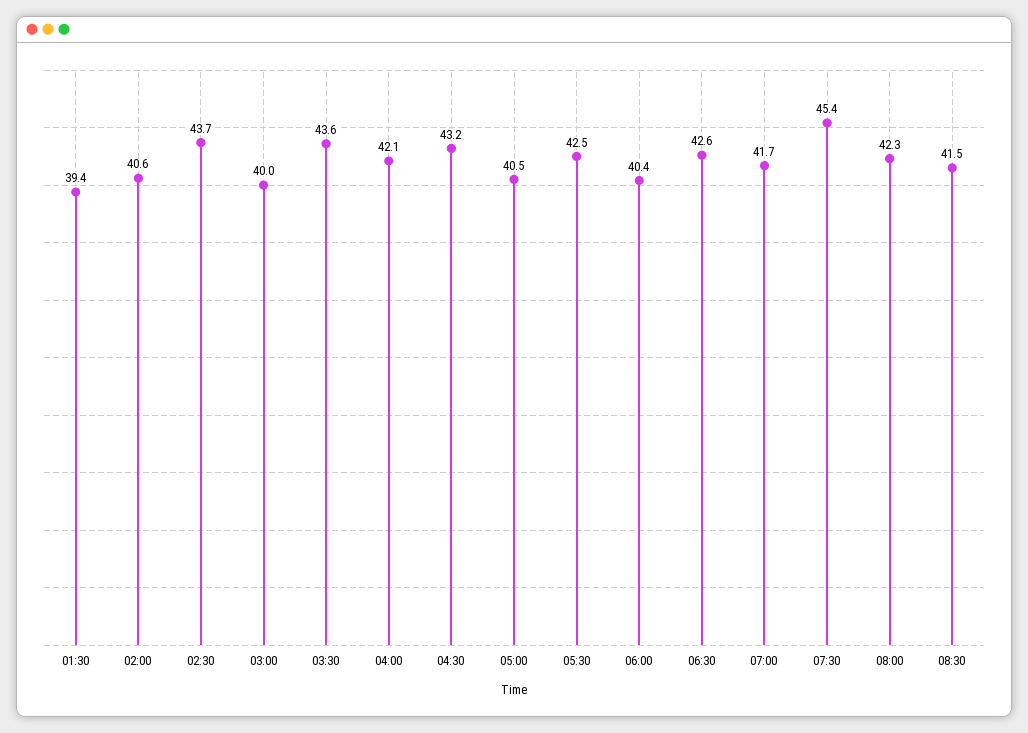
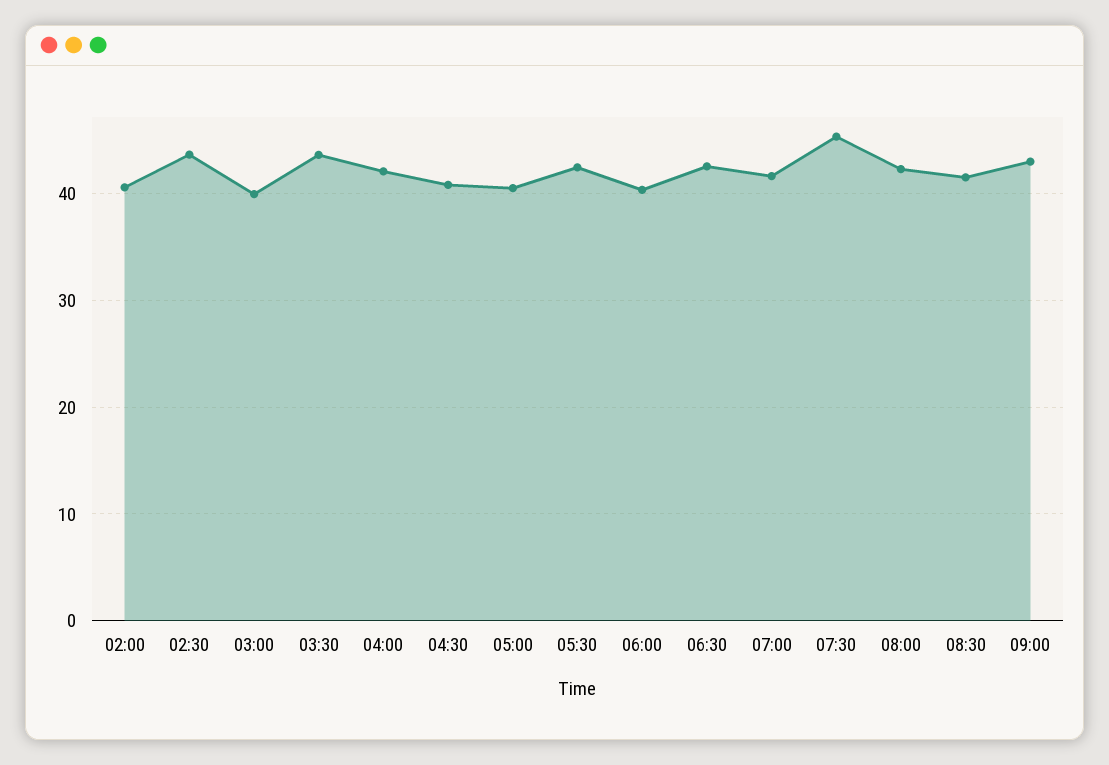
01:30: 39.4 -> none
04:30: 43.2 -> 41
09:00: none -> 43

